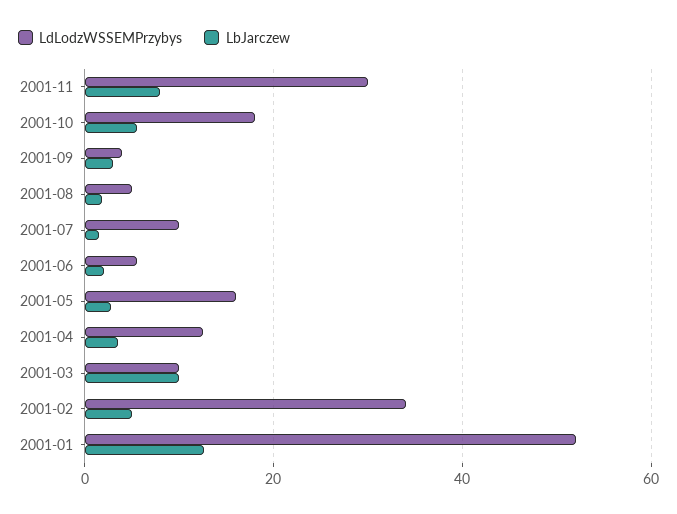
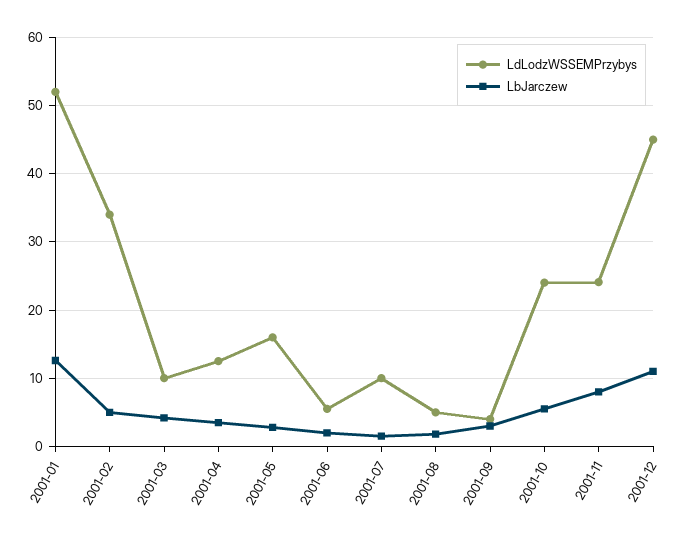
LdLodzWSSEMPrzybys, 2001-11: 30 -> 24
LdLodzWSSEMPrzybys, 2001-10: 18 -> 24
LbJarczew, 2001-03: 10 -> 4
LdLodzWSSEMPrzybys, 2001-12: none -> 45
LbJarczew, 2001-12: none -> 11

